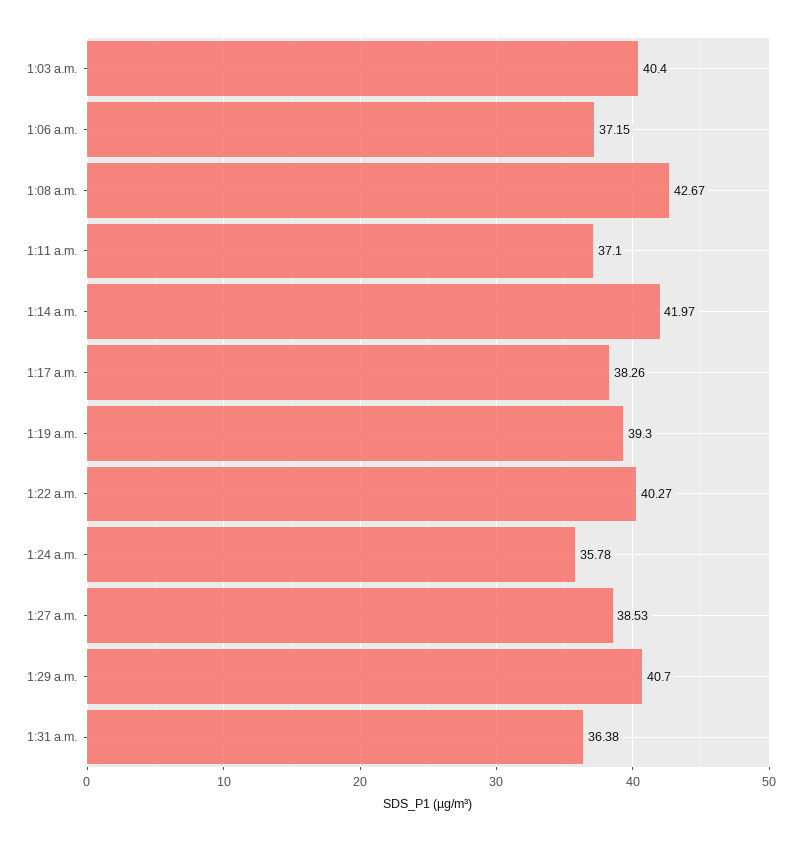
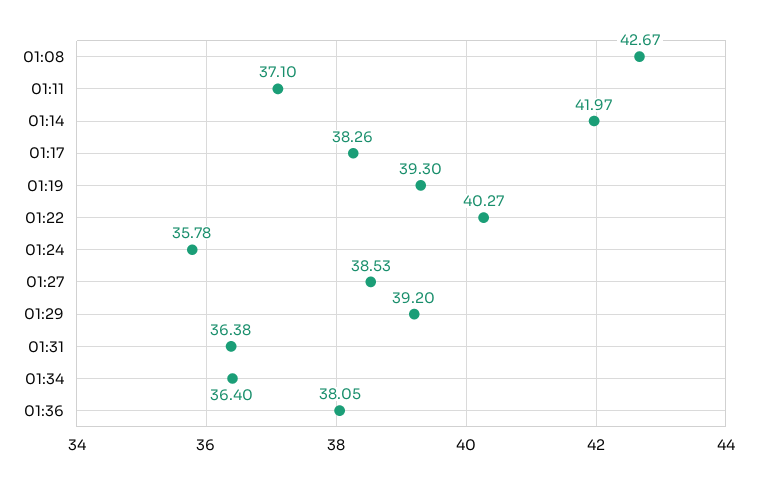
1:03 a.m.: 40.4 -> none
1:06 a.m.: 37.15 -> none
1:29 a.m.: 40.7 -> 39.2
01:34: none -> 36.4
01:36: none -> 38.05

